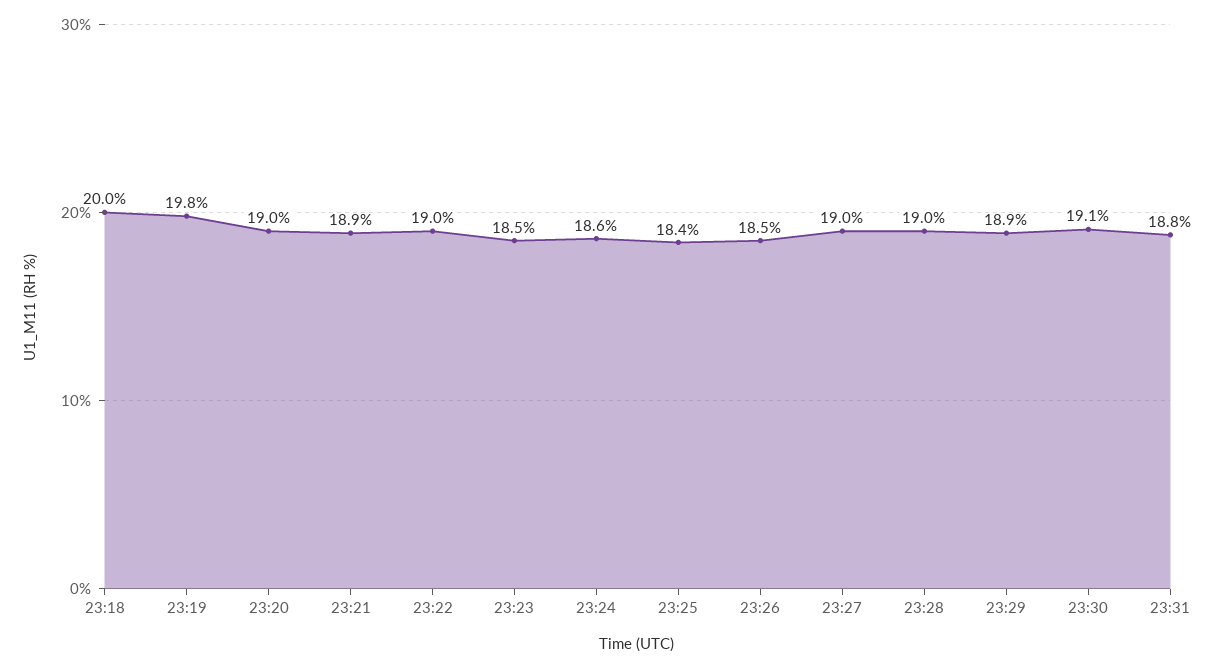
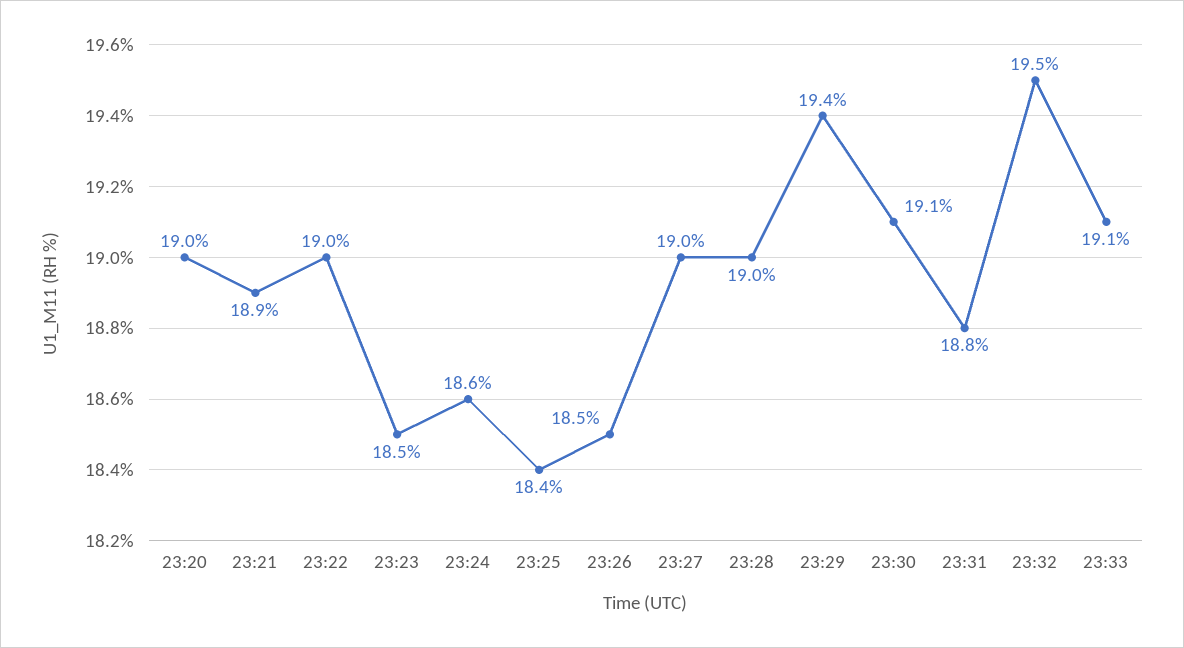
23:18: 20 -> none
23:19: 19.8 -> none
23:29: 18.9 -> 19.4
23:32: none -> 19.5
23:33: none -> 19.1

